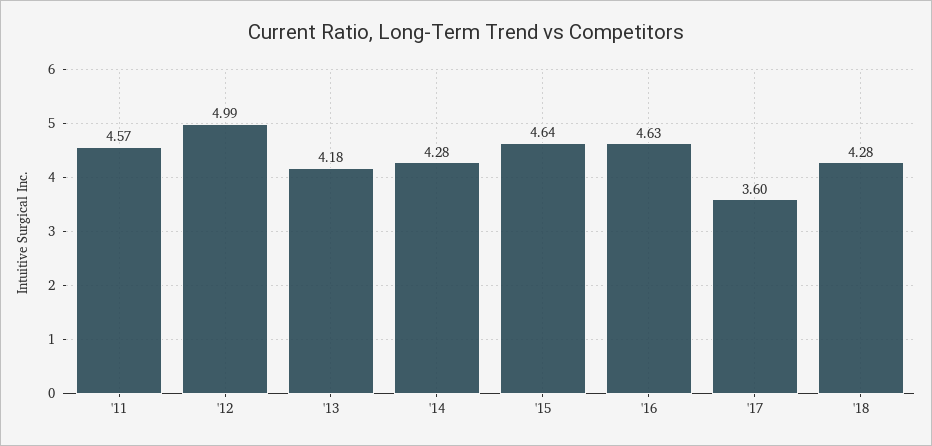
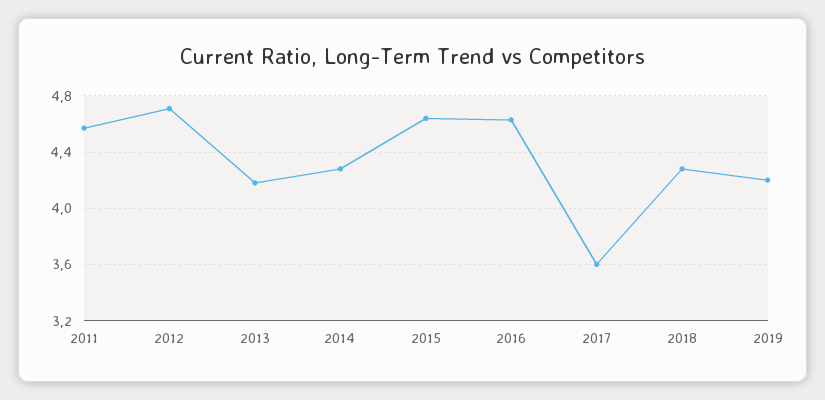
'12: 4.99 -> 4.7
2019: none -> 4.2

